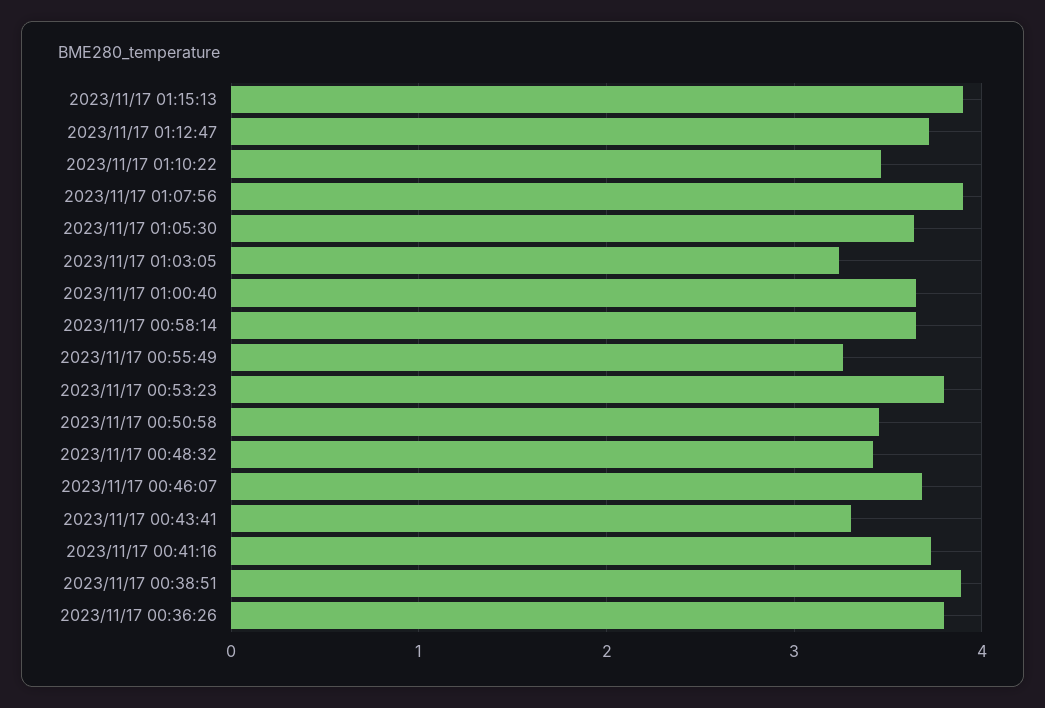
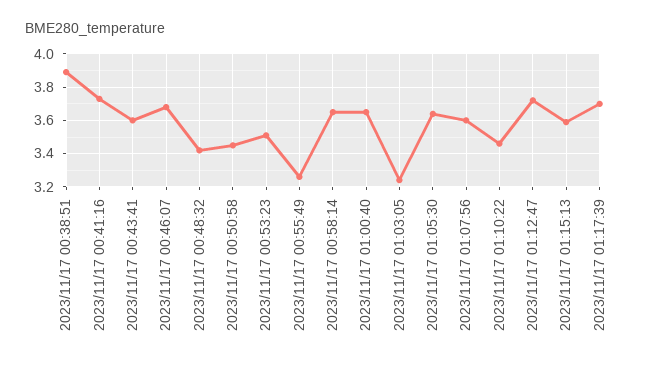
2023/11/17 01:15:13: 3.9 -> 3.6
2023/11/17 01:07:56: 3.9 -> 3.6
2023/11/17 00:53:23: 3.8 -> 3.5
2023/11/17 00:43:41: 3.3 -> 3.6
2023/11/17 00:36:26: 3.8 -> none
2023/11/17 01:17:39: none -> 3.7

